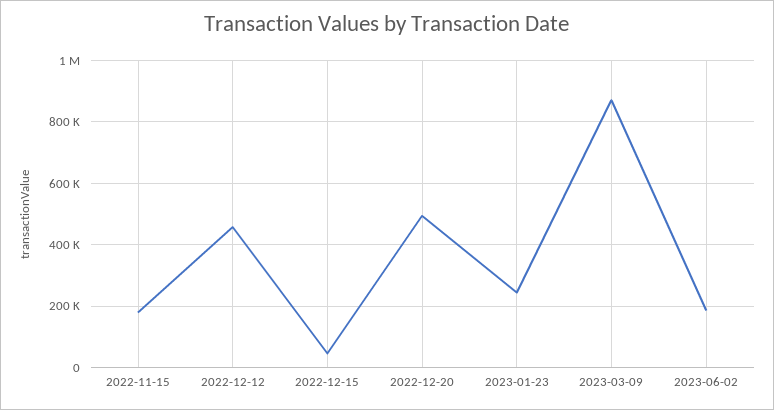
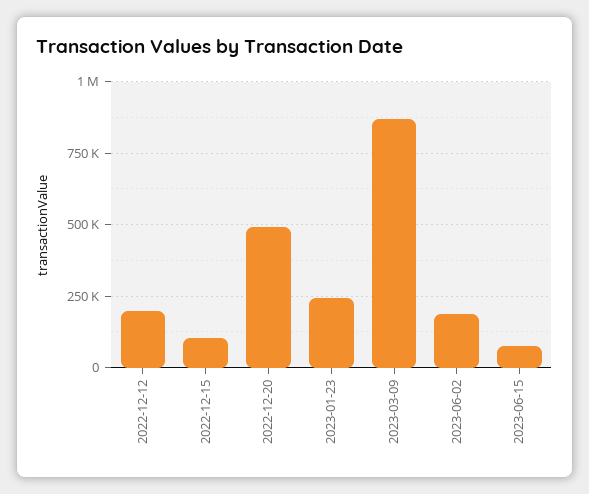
2022-11-15: 180000 -> none
2022-12-12: 460000 -> 200000
2022-12-15: 40000 -> 100000
2023-06-15: none -> 75000

